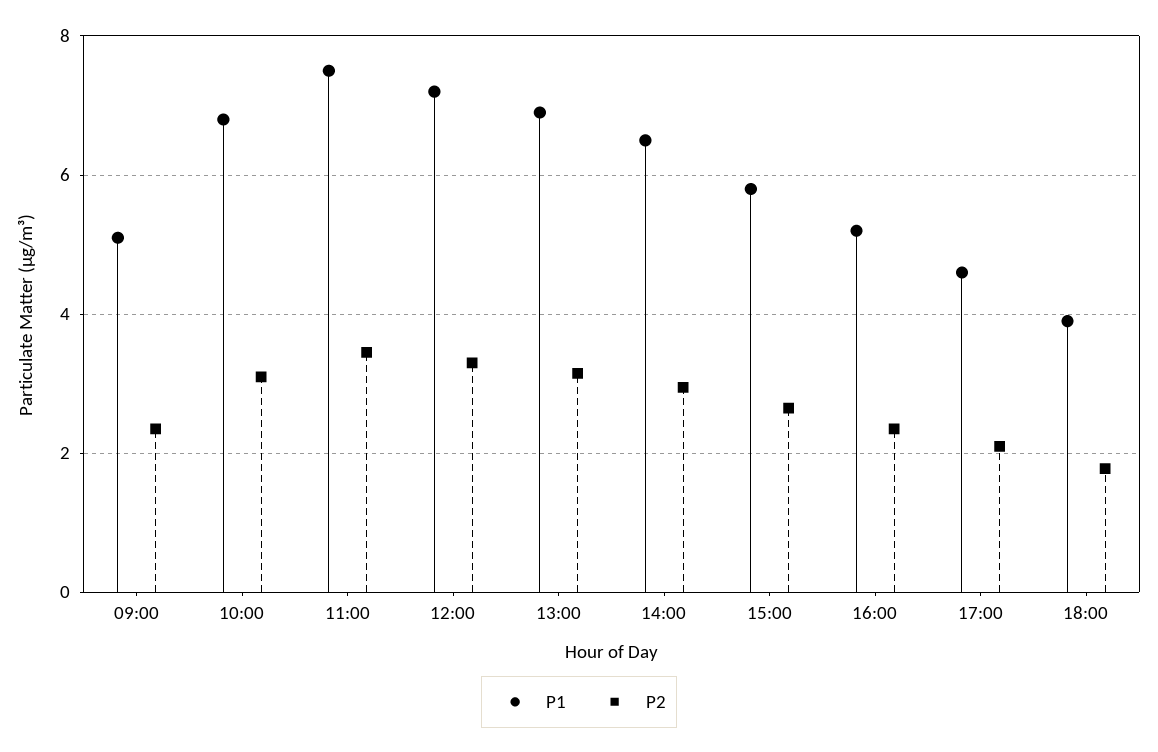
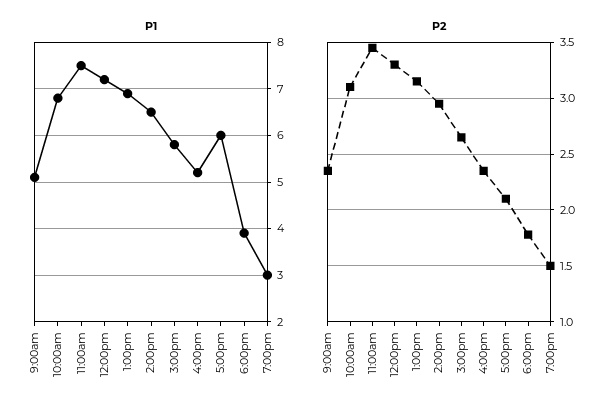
P1, 17:00: 4.6 -> 6
P1, 7:00pm: none -> 3
P2, 7:00pm: none -> 1.5

